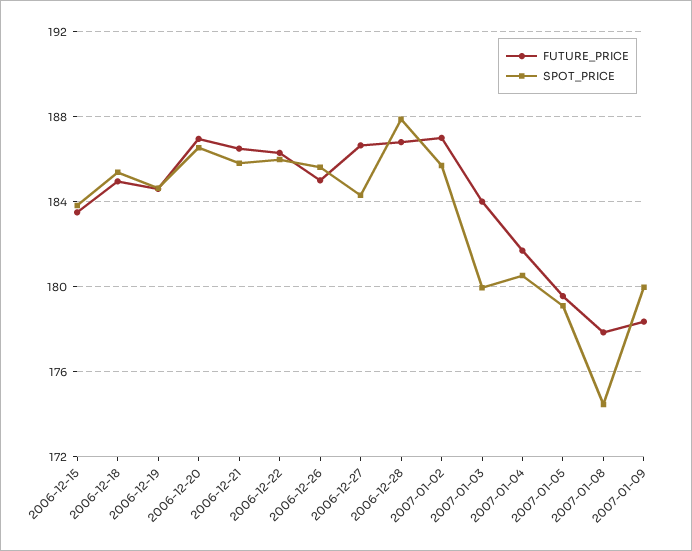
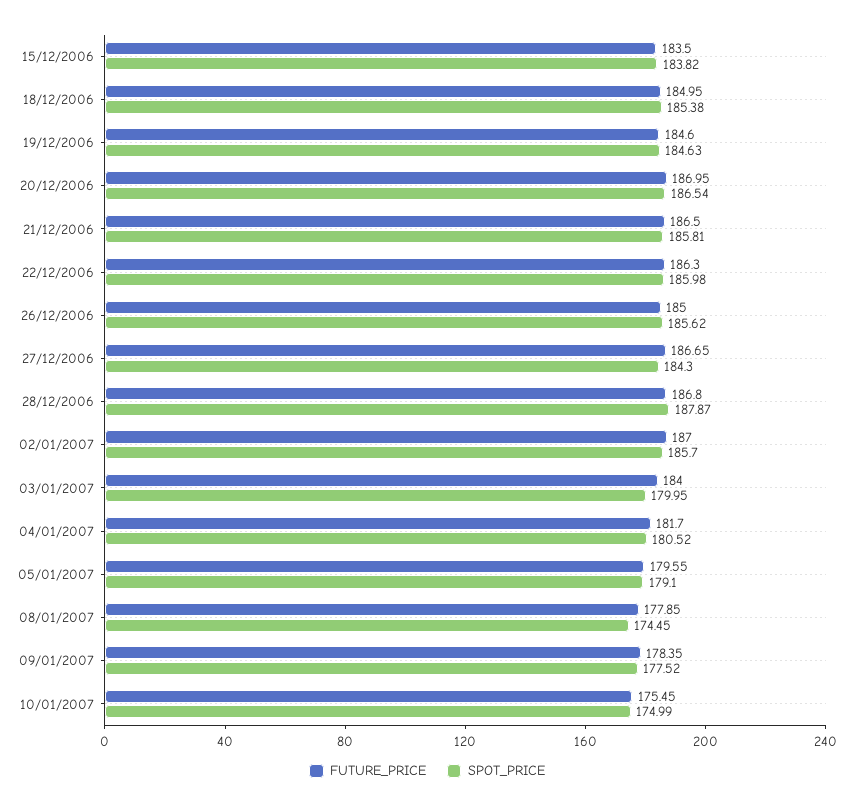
SPOT_PRICE, 2007-01-09: 180 -> 177.52
FUTURE_PRICE, 10/01/2007: none -> 175.45
SPOT_PRICE, 10/01/2007: none -> 174.99

